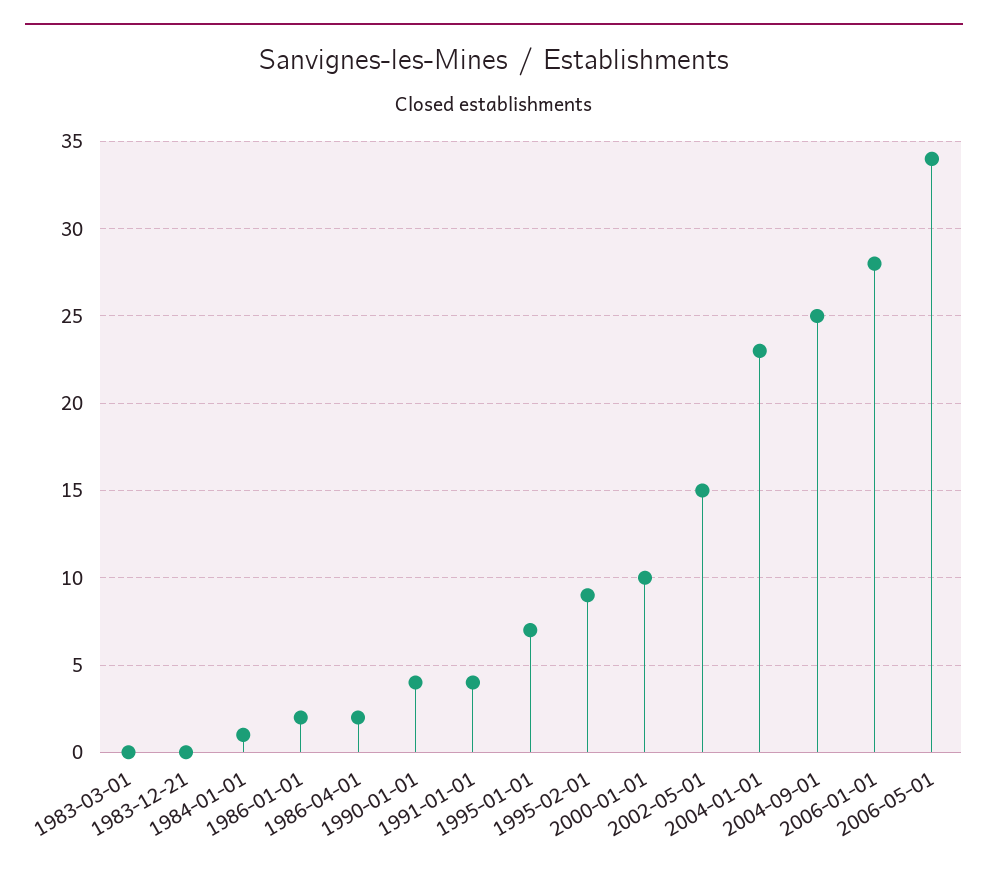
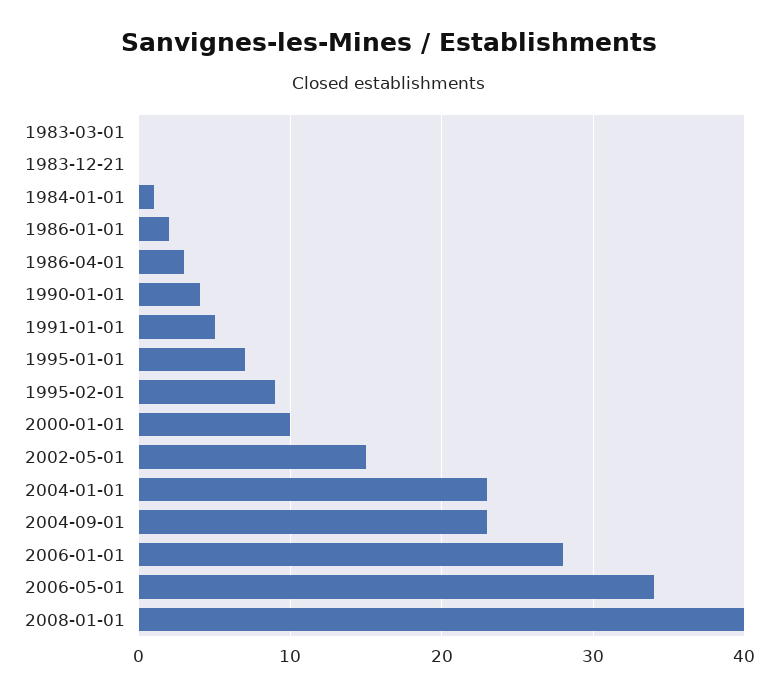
1986-04-01: 2 -> 3
1991-01-01: 4 -> 5
2004-09-01: 25 -> 23
2008-01-01: none -> 40

